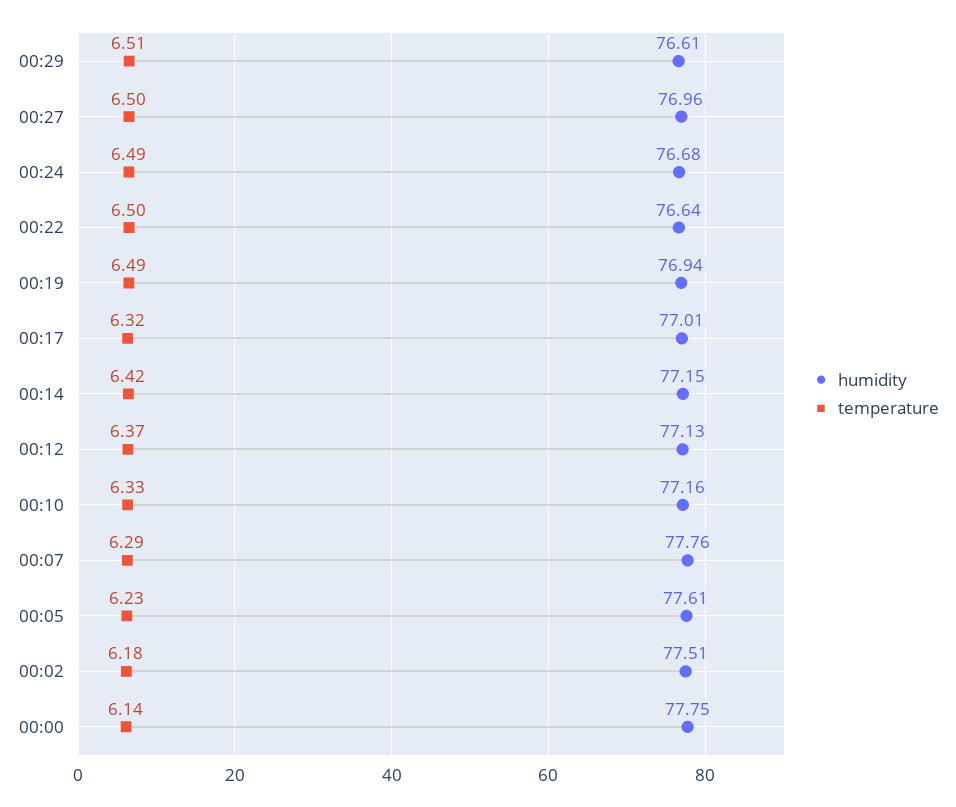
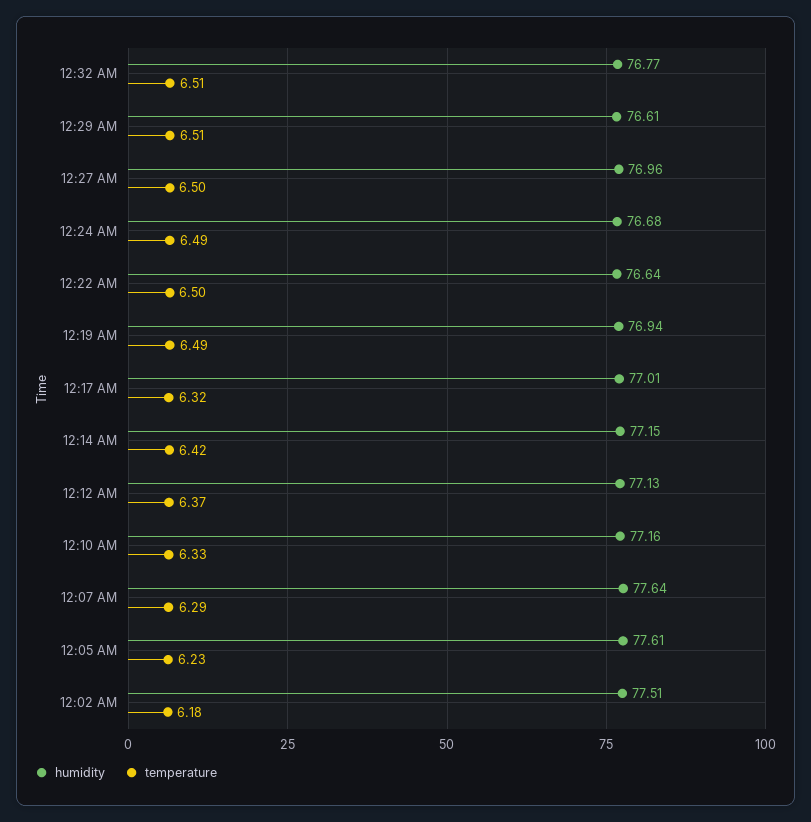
humidity, 00:07: 77.76 -> 77.64
humidity, 00:00: 77.75 -> none
temperature, 00:00: 6.14 -> none
humidity, 12:32 AM: none -> 76.77
temperature, 12:32 AM: none -> 6.51

